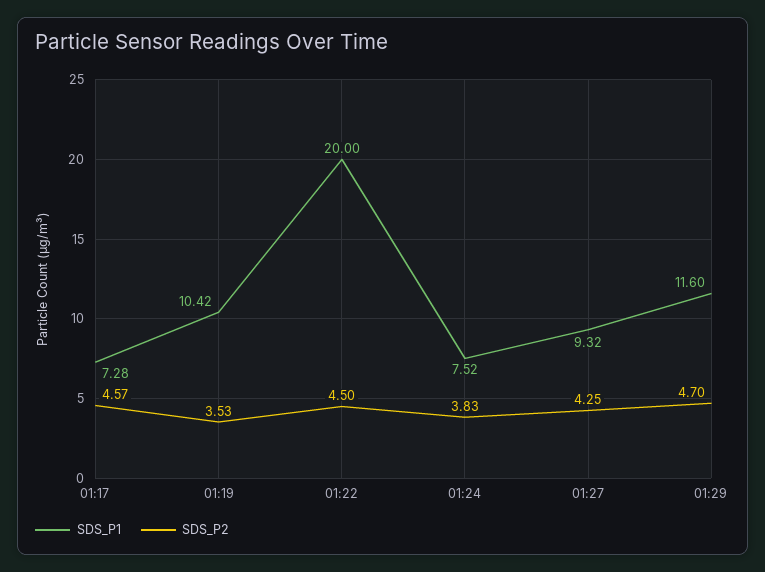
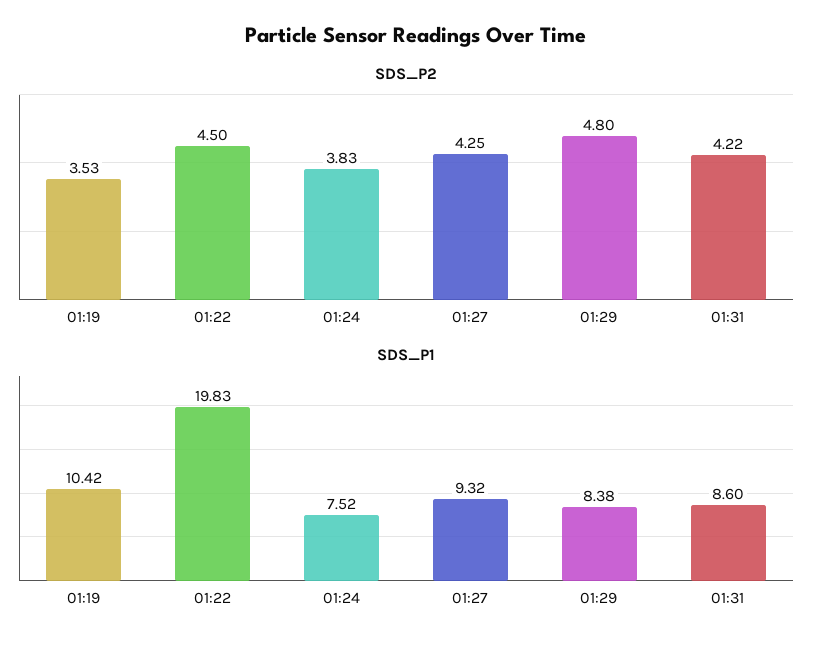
SDS_P1, 01:17: 7.28 -> none
SDS_P2, 01:17: 4.57 -> none
SDS_P1, 01:22: 20 -> 19.83
SDS_P1, 01:29: 11.6 -> 8.38
SDS_P2, 01:29: 4.7 -> 4.8
SDS_P2, 01:31: none -> 4.22
SDS_P1, 01:31: none -> 8.6

